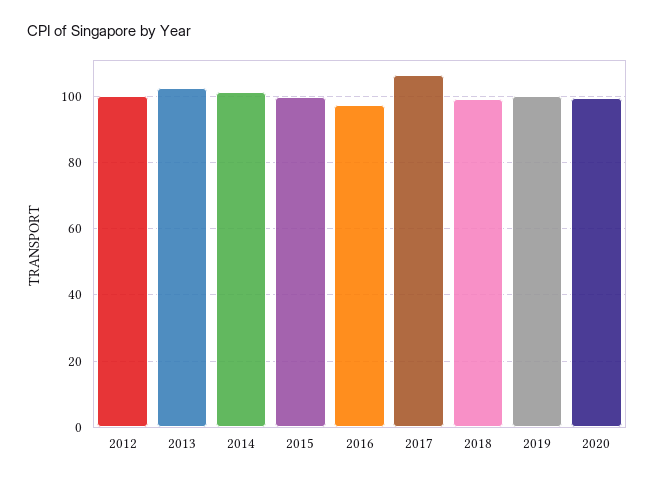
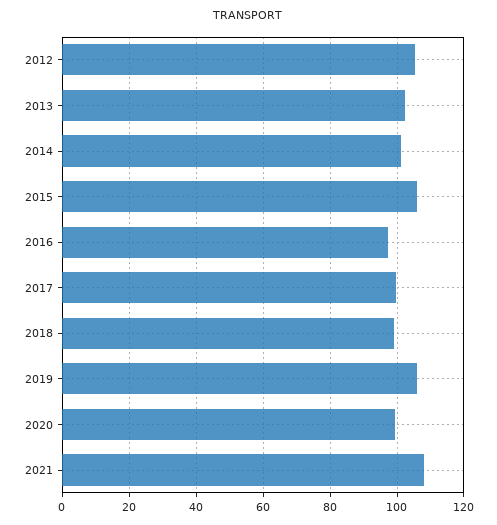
2012: 100 -> 106
2015: 100 -> 106
2017: 106 -> 100
2019: 100 -> 106
2021: none -> 108

